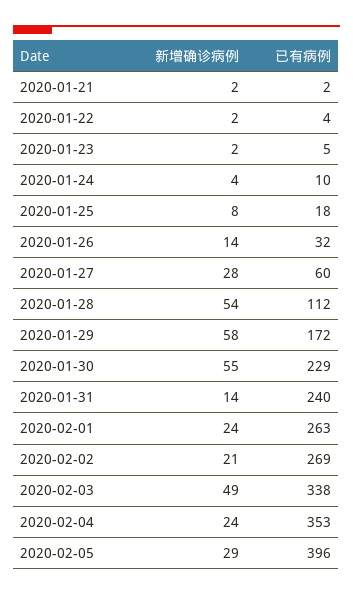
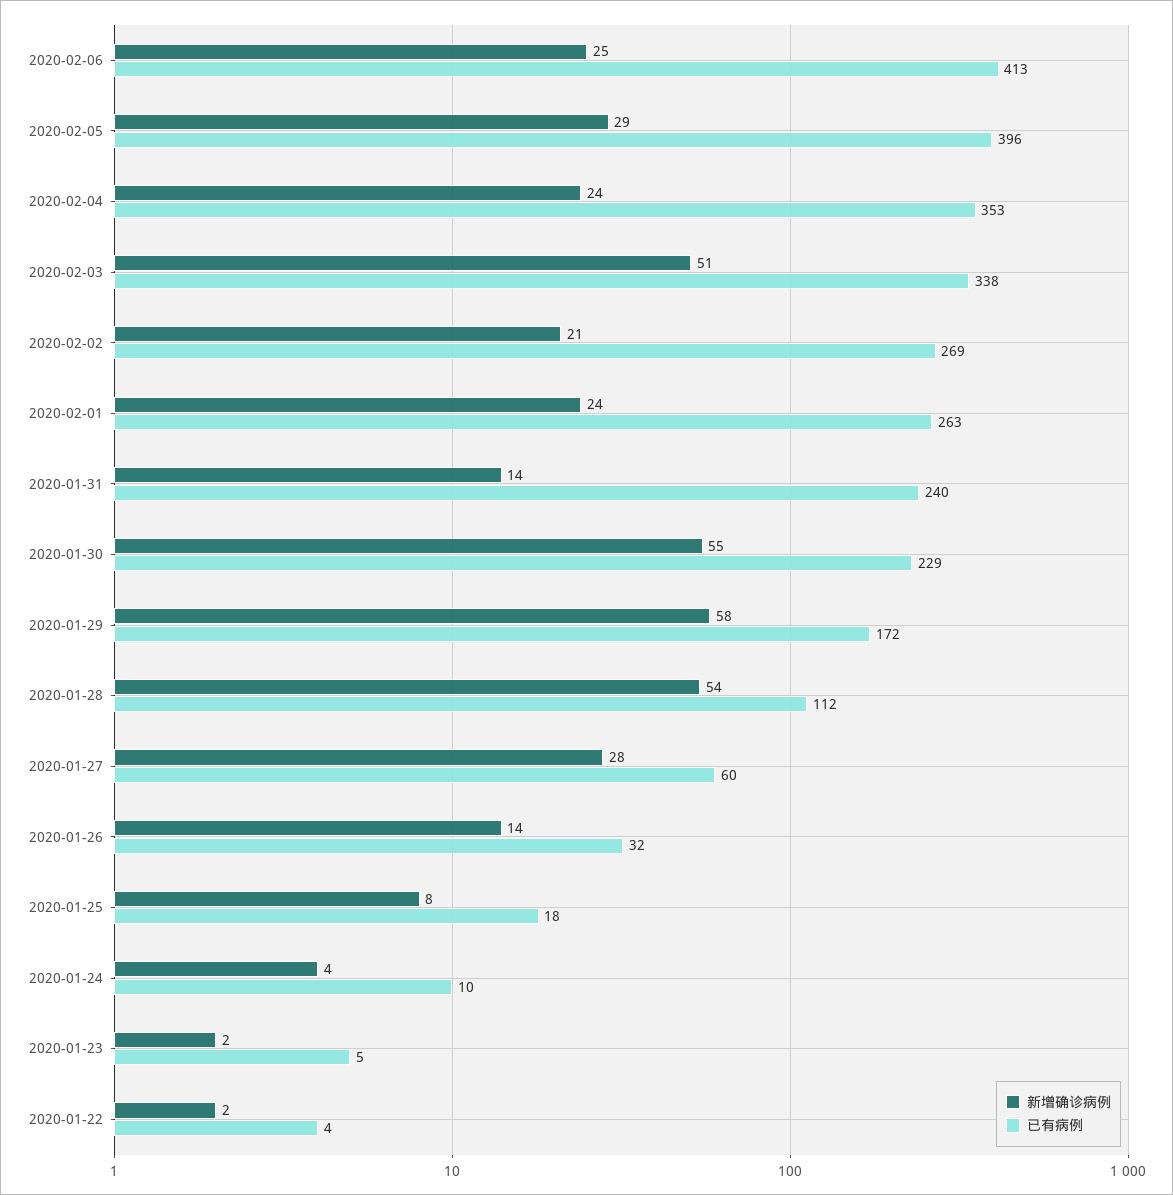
新增确诊病例, 2020-01-21: 2 -> none
已有病例, 2020-01-21: 2 -> none
新增确诊病例, 2020-02-03: 49 -> 51
新增确诊病例, 2020-02-06: none -> 25
已有病例, 2020-02-06: none -> 413

